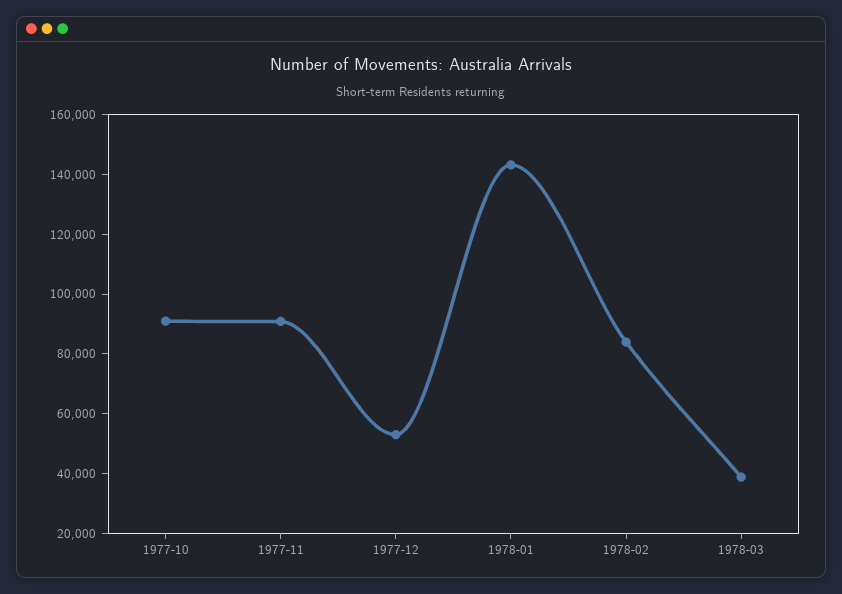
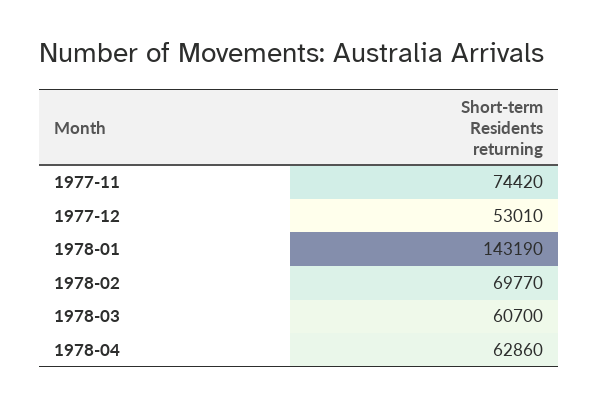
1977-10: 90000 -> none
1977-11: 90000 -> 74420
1978-02: 85000 -> 69770
1978-03: 40000 -> 60700
1978-04: none -> 62860

